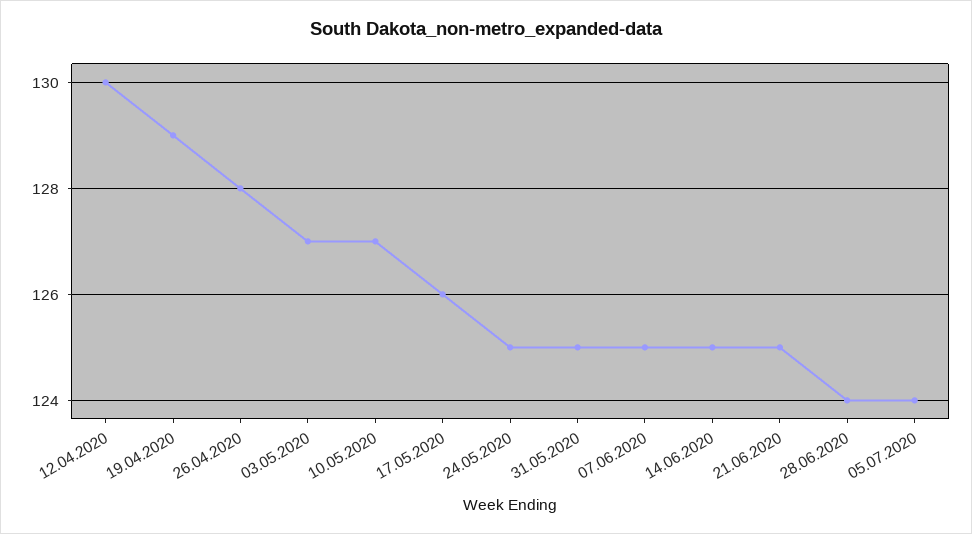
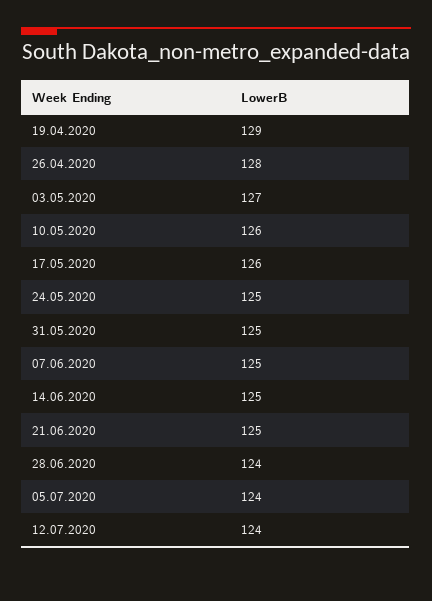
12.04.2020: 130 -> none
10.05.2020: 127 -> 126
12.07.2020: none -> 124

